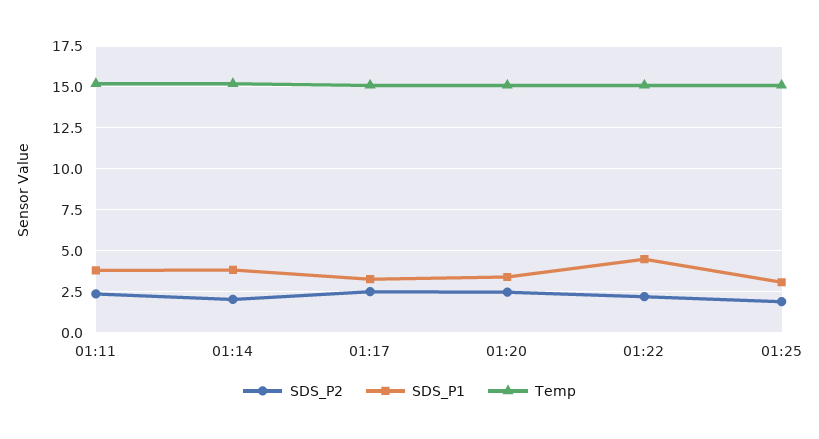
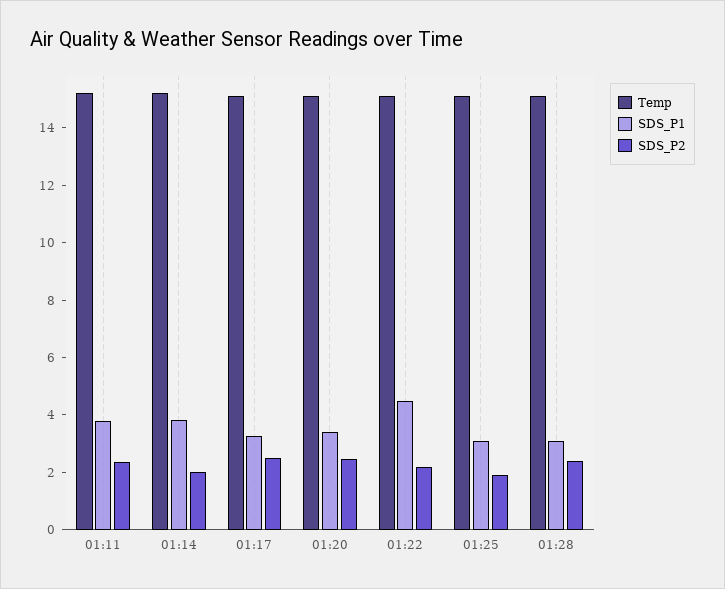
Temp, 01:28: none -> 15
SDS_P1, 01:28: none -> 3
SDS_P2, 01:28: none -> 2.5

